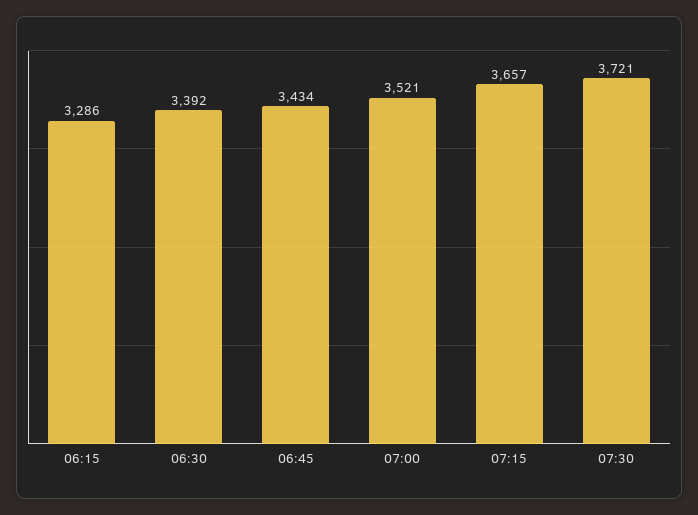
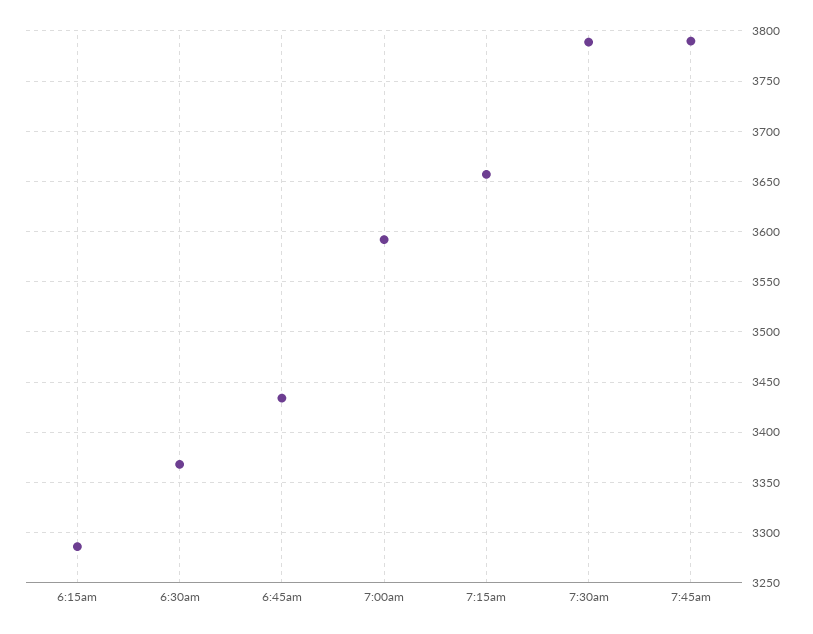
06:30: 3392 -> 3370
07:00: 3521 -> 3590
07:30: 3721 -> 3790
7:45am: none -> 3790

